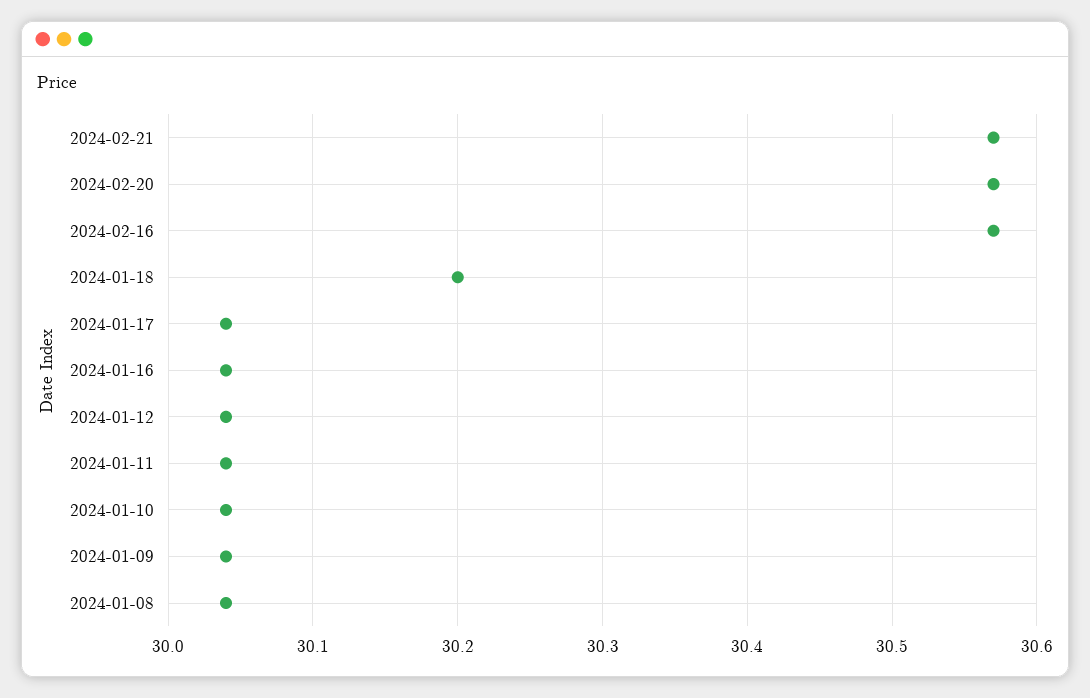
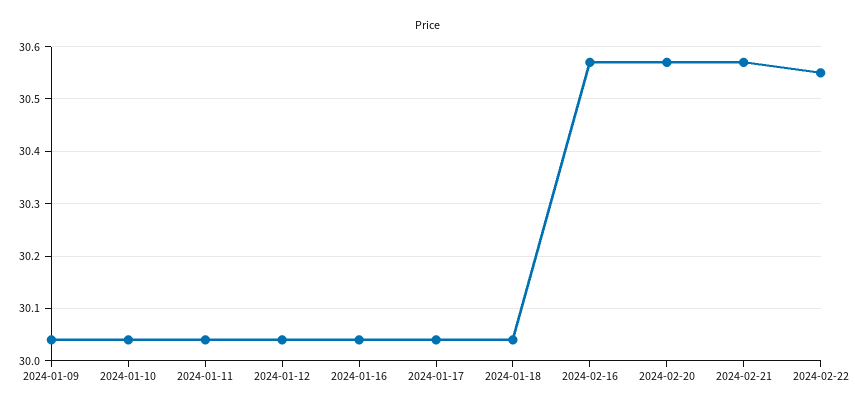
2024-01-18: 30.2 -> 30.05
2024-01-08: 30.04 -> none
2024-02-22: none -> 30.55

